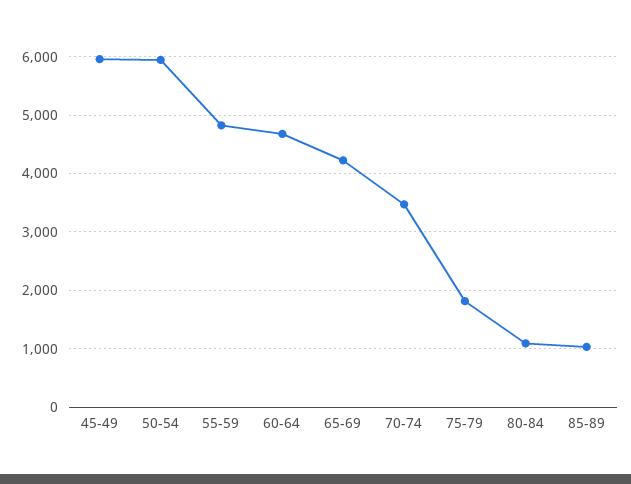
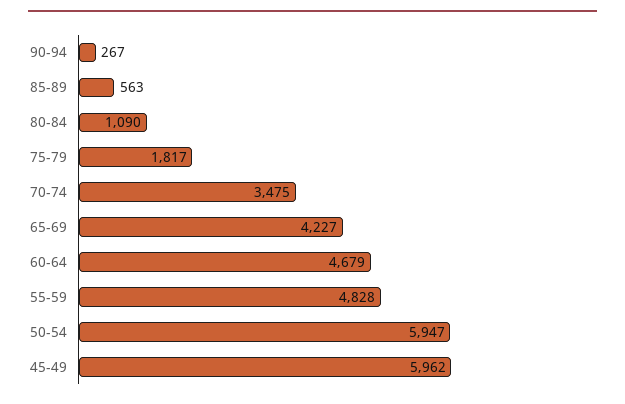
85-89: 1000 -> 563
90-94: none -> 267

